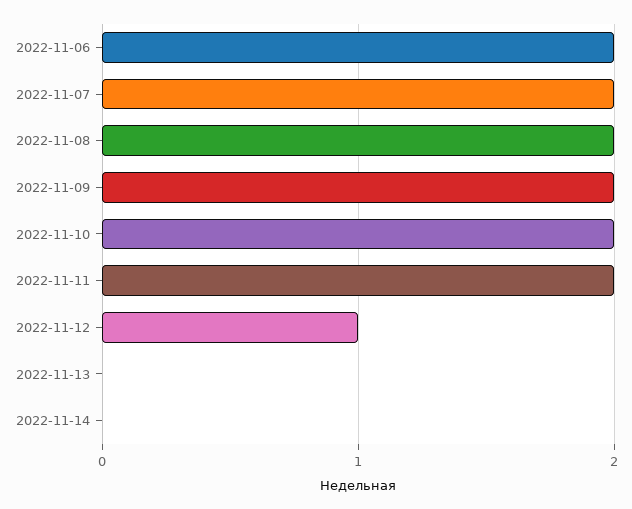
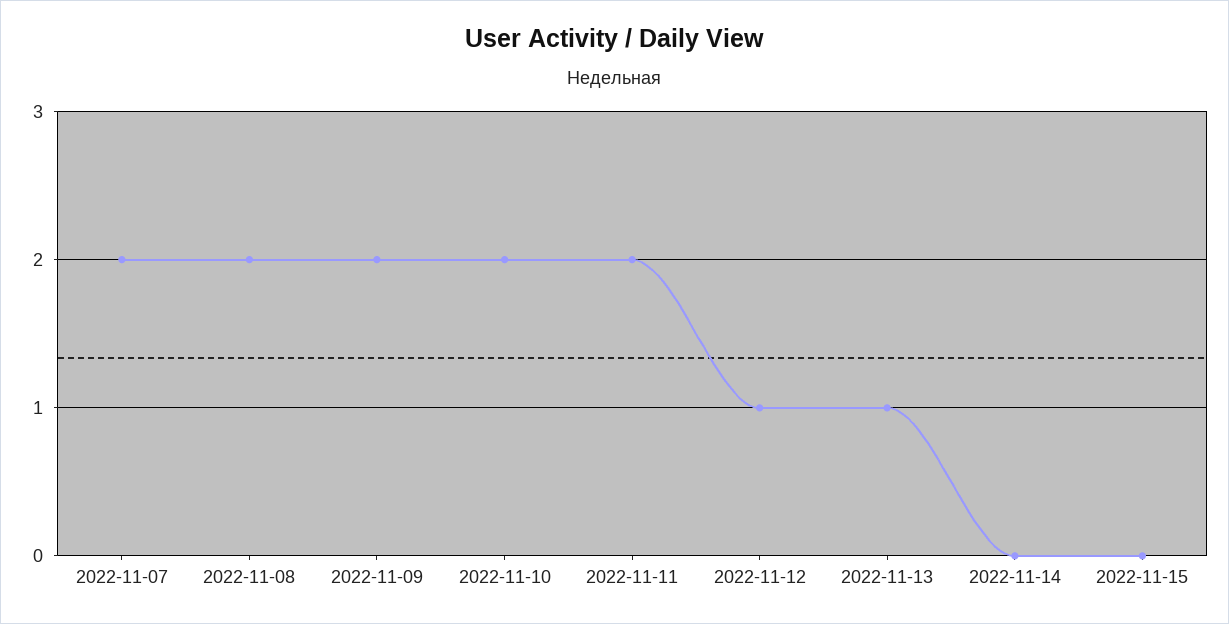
2022-11-06: 2 -> none
2022-11-13: 0 -> 1
2022-11-15: none -> 0

